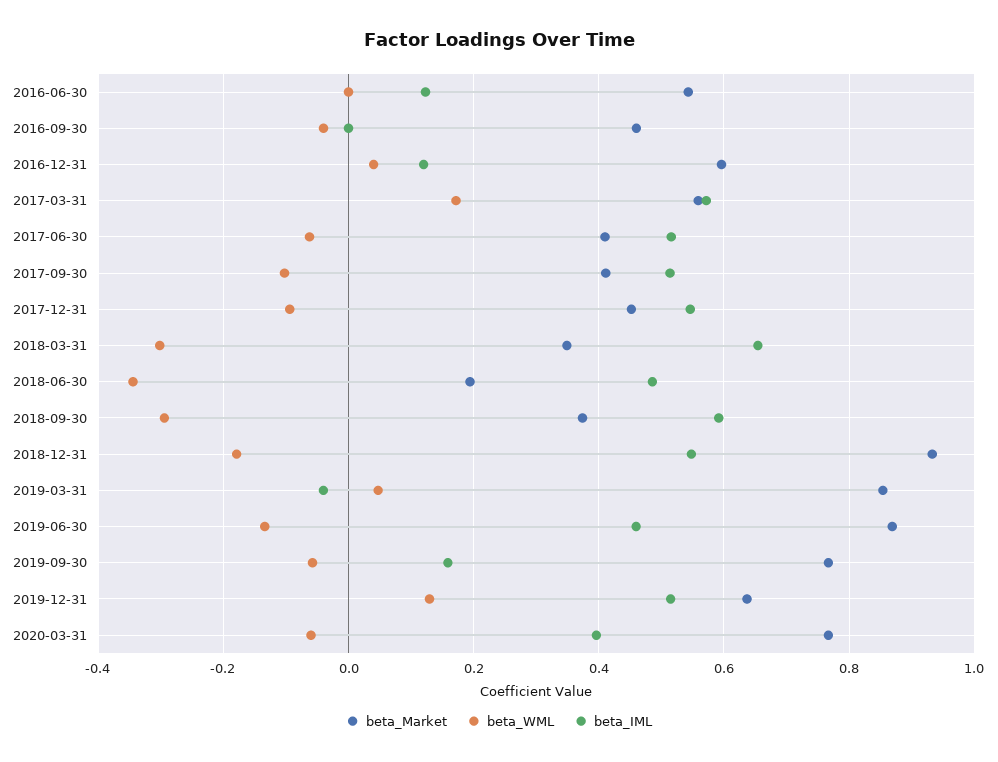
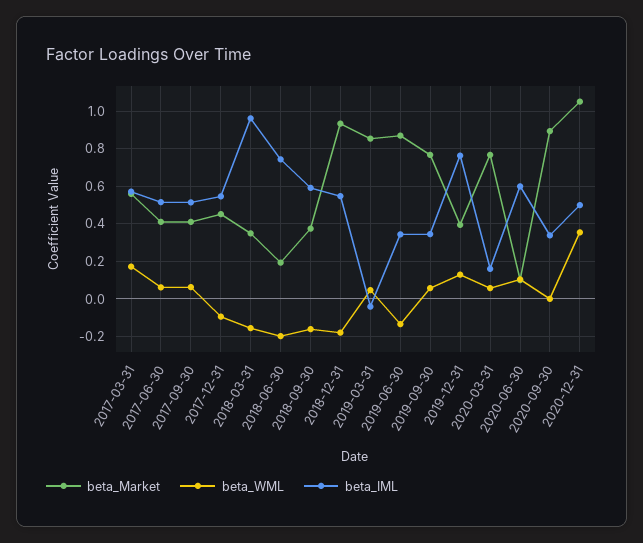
beta_Market, 2016-06-30: 0.54 -> none
beta_WML, 2016-06-30: 0 -> none
beta_IML, 2016-06-30: 0.12 -> none
beta_Market, 2016-09-30: 0.46 -> none
beta_WML, 2016-09-30: -0.04 -> none
beta_IML, 2016-09-30: 0 -> none
beta_Market, 2016-12-31: 0.6 -> none
beta_WML, 2016-12-31: 0.04 -> none
beta_IML, 2016-12-31: 0.12 -> none
beta_WML, 2017-06-30: -0.06 -> 0.05
beta_WML, 2017-09-30: -0.1 -> 0.05
beta_WML, 2018-03-31: -0.3 -> -0.15
beta_IML, 2018-03-31: 0.66 -> 0.95
beta_WML, 2018-06-30: -0.34 -> -0.2
beta_IML, 2018-06-30: 0.48 -> 0.75
beta_WML, 2018-09-30: -0.3 -> -0.15
beta_IML, 2019-06-30: 0.46 -> 0.35
beta_WML, 2019-09-30: -0.06 -> 0.05
beta_IML, 2019-09-30: 0.16 -> 0.35
beta_Market, 2019-12-31: 0.64 -> 0.4
beta_IML, 2019-12-31: 0.52 -> 0.75
beta_WML, 2020-03-31: -0.06 -> 0.05
beta_IML, 2020-03-31: 0.4 -> 0.15
beta_Market, 2020-06-30: none -> 0.1
beta_WML, 2020-06-30: none -> 0.1
beta_IML, 2020-06-30: none -> 0.6
beta_Market, 2020-09-30: none -> 0.9
beta_WML, 2020-09-30: none -> 0
beta_IML, 2020-09-30: none -> 0.35
beta_Market, 2020-12-31: none -> 1.05
beta_WML, 2020-12-31: none -> 0.35
beta_IML, 2020-12-31: none -> 0.5

